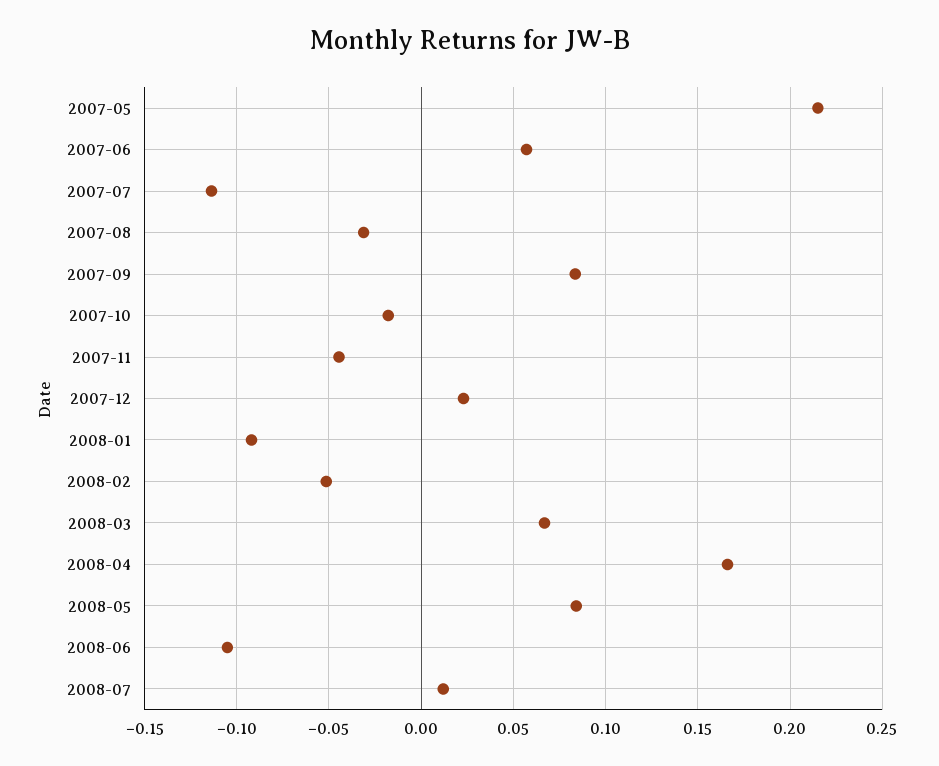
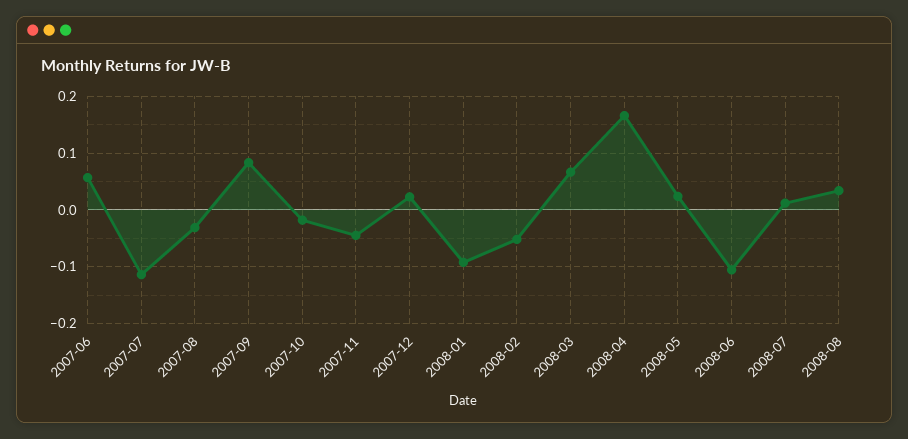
2007-05: 0.215 -> none
2008-05: 0.085 -> 0.02
2008-08: none -> 0.04

